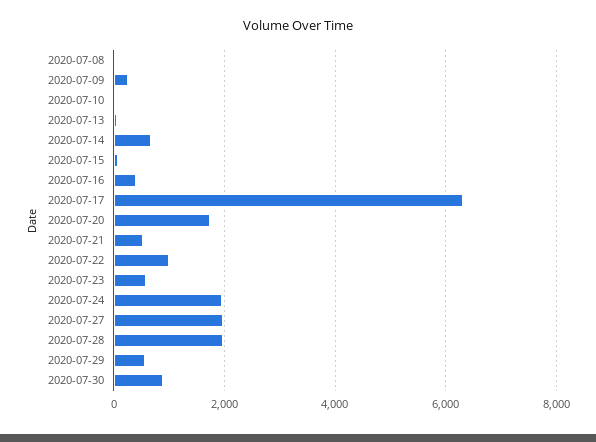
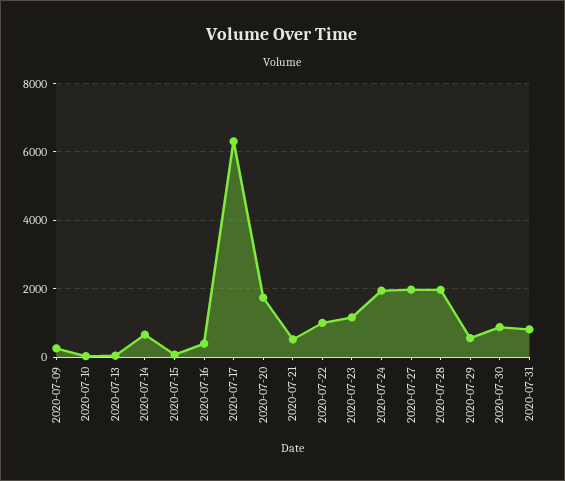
2020-07-08: 0 -> none
2020-07-23: 600 -> 1200
2020-07-31: none -> 800

